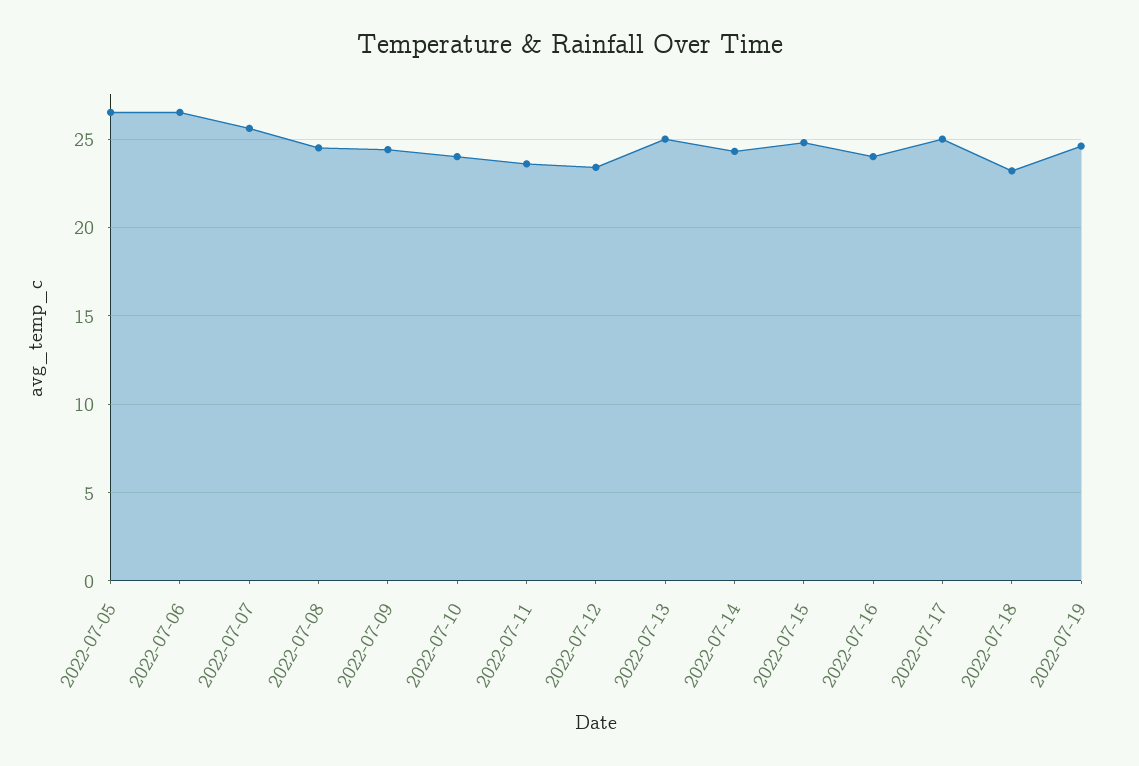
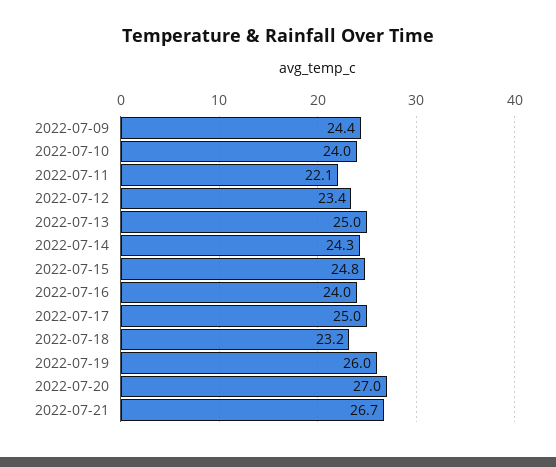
2022-07-05: 26.5 -> none
2022-07-06: 26.5 -> none
2022-07-07: 25.5 -> none
2022-07-08: 24.5 -> none
2022-07-11: 23.5 -> 22.1
2022-07-19: 24.5 -> 26
2022-07-20: none -> 27
2022-07-21: none -> 26.7

